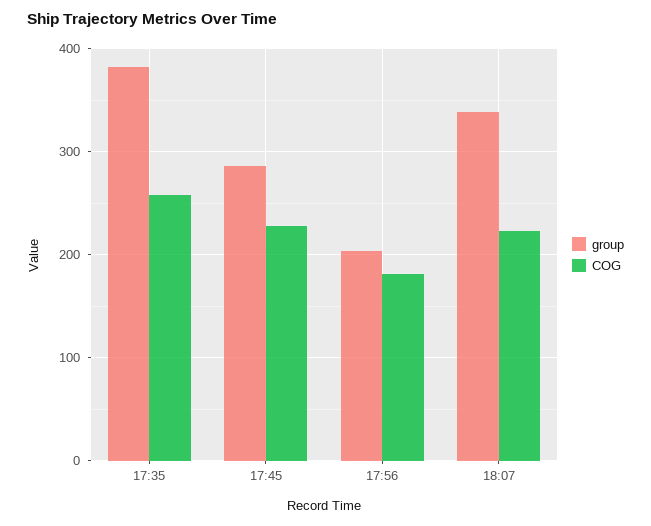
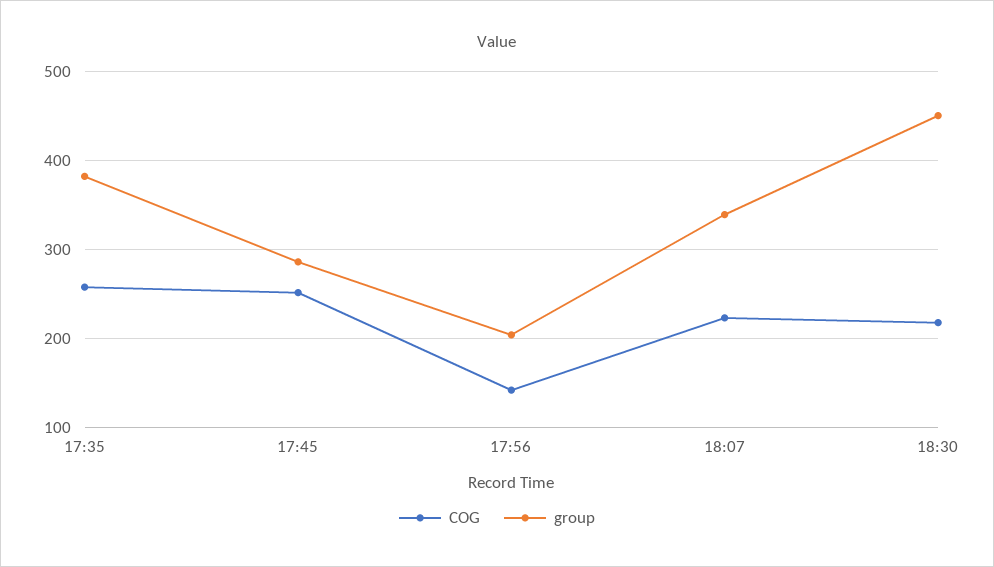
COG, 17:45: 230 -> 250
COG, 17:56: 180 -> 140
COG, 18:30: none -> 220
group, 18:30: none -> 450

